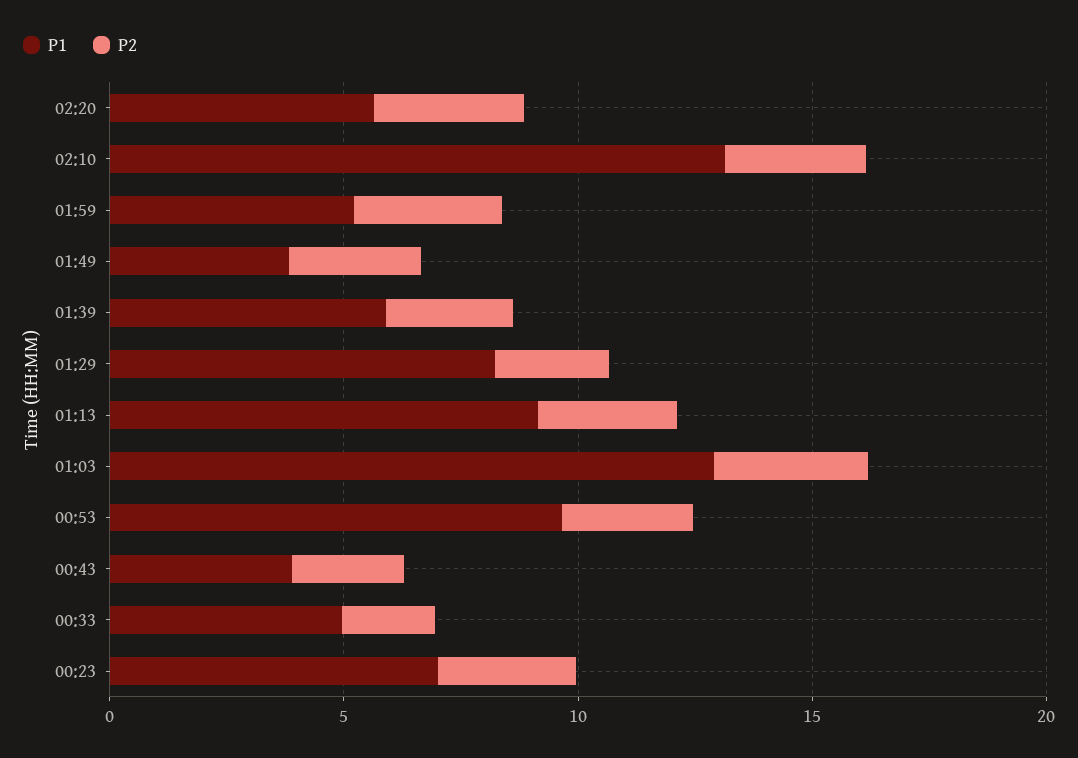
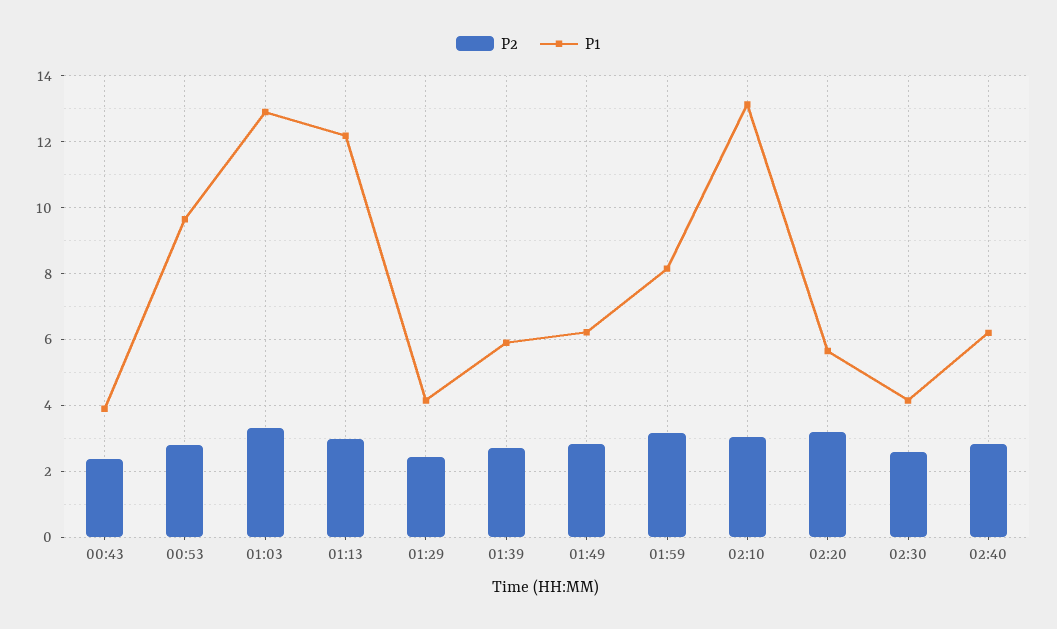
P1, 01:59: 5 -> 8.2
P1, 01:49: 4 -> 6.2
P1, 01:29: 8 -> 4.2
P1, 01:13: 9 -> 12.2
P1, 00:33: 5 -> none
P2, 00:33: 2 -> none
P1, 00:23: 7 -> none
P2, 00:23: 3 -> none
P2, 02:30: none -> 2.6
P1, 02:30: none -> 4.2
P2, 02:40: none -> 2.8
P1, 02:40: none -> 6.2

